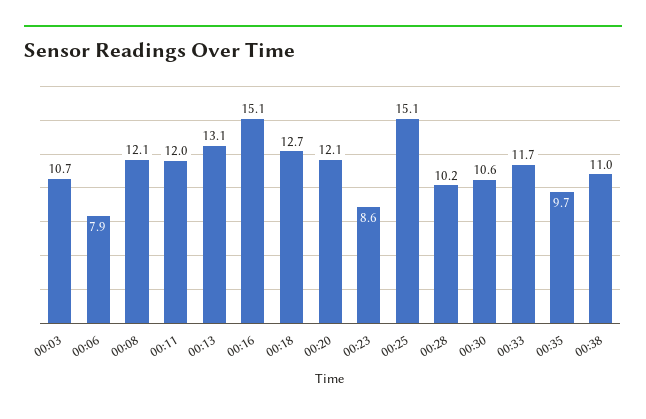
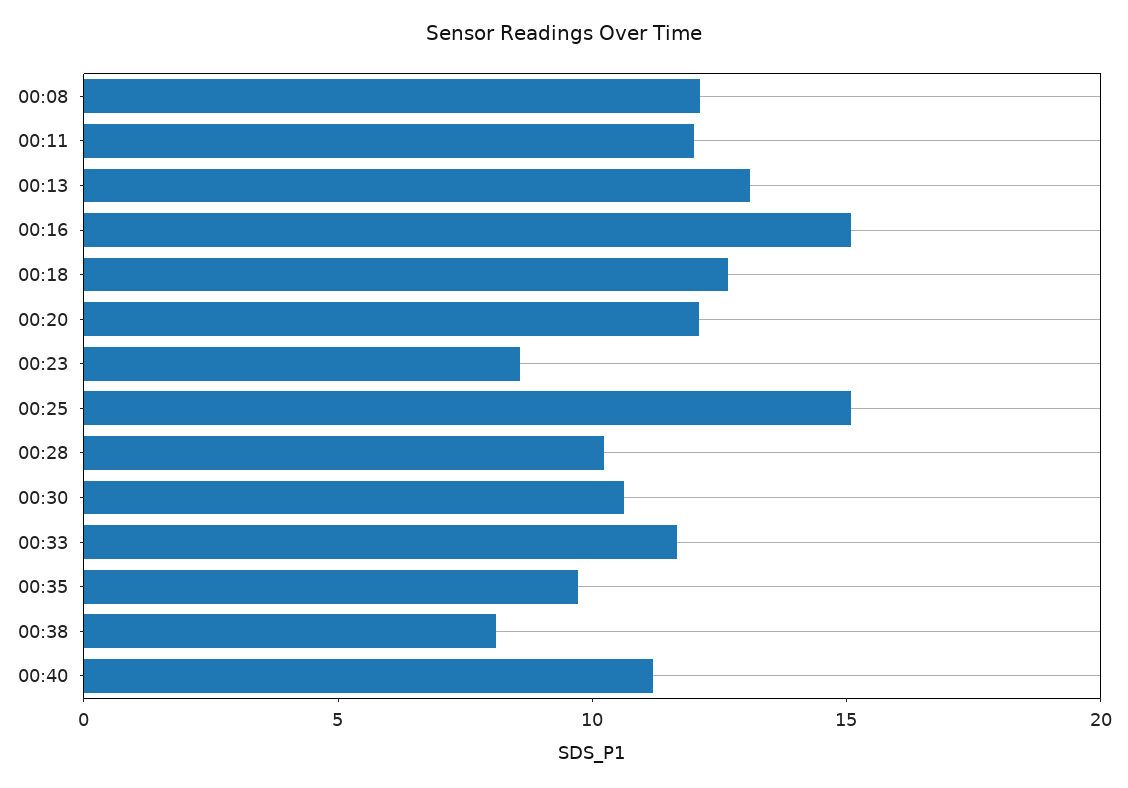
00:03: 10.7 -> none
00:06: 7.9 -> none
00:38: 11 -> 8
00:40: none -> 11

